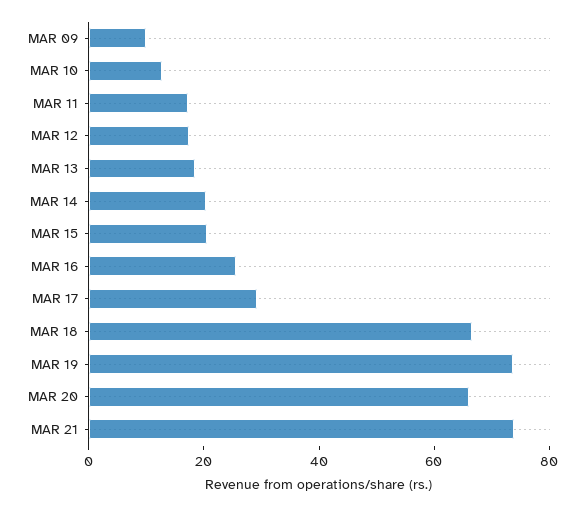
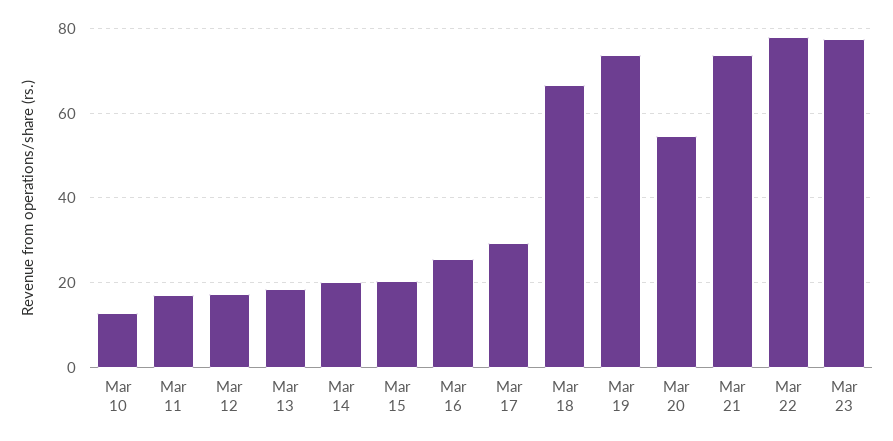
MAR 09: 10 -> none
MAR 20: 65 -> 54
Mar 22: none -> 78
Mar 23: none -> 78

